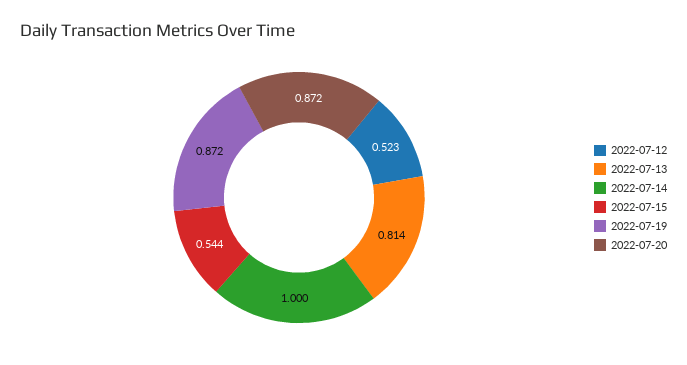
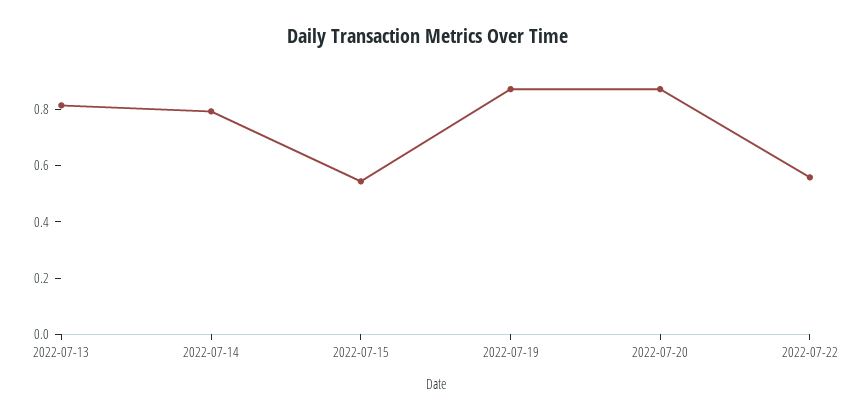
2022-07-12: 0.523 -> none
2022-07-14: 1 -> 0.8
2022-07-22: none -> 0.55

